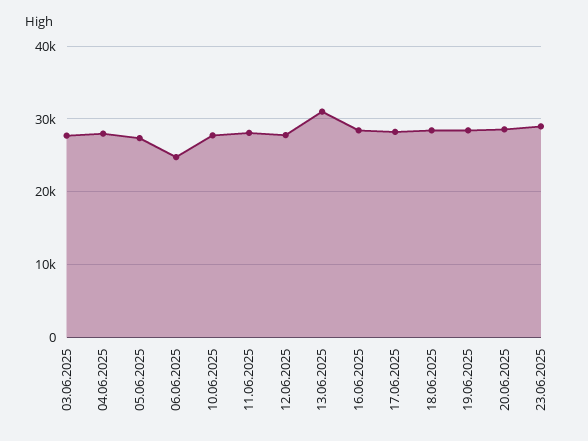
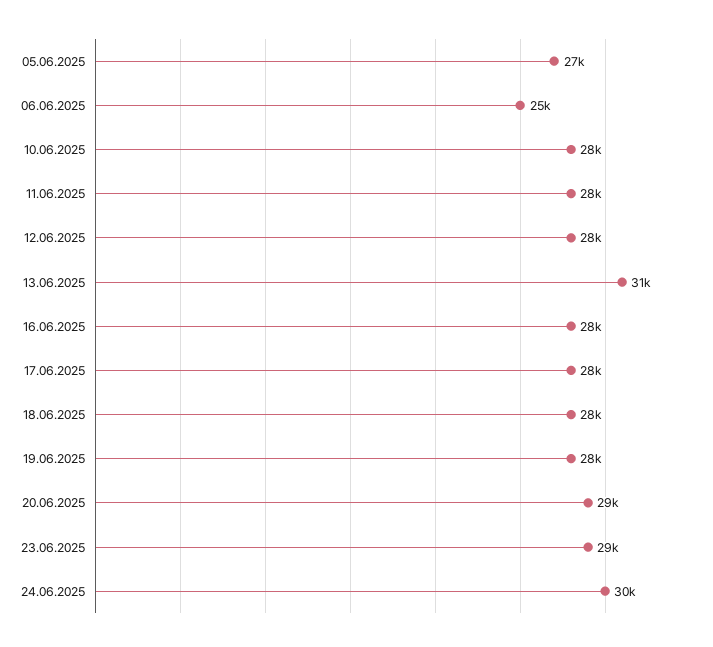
03.06.2025: 28000 -> none
04.06.2025: 28000 -> none
24.06.2025: none -> 30000

